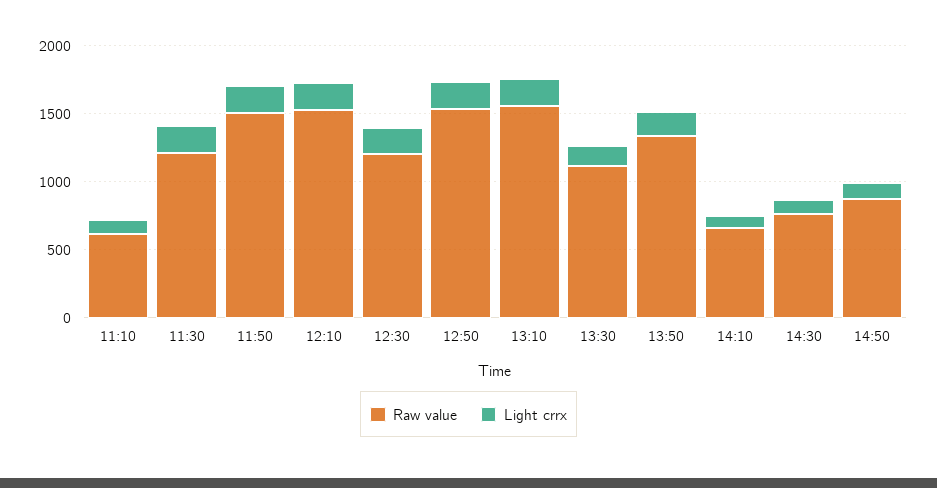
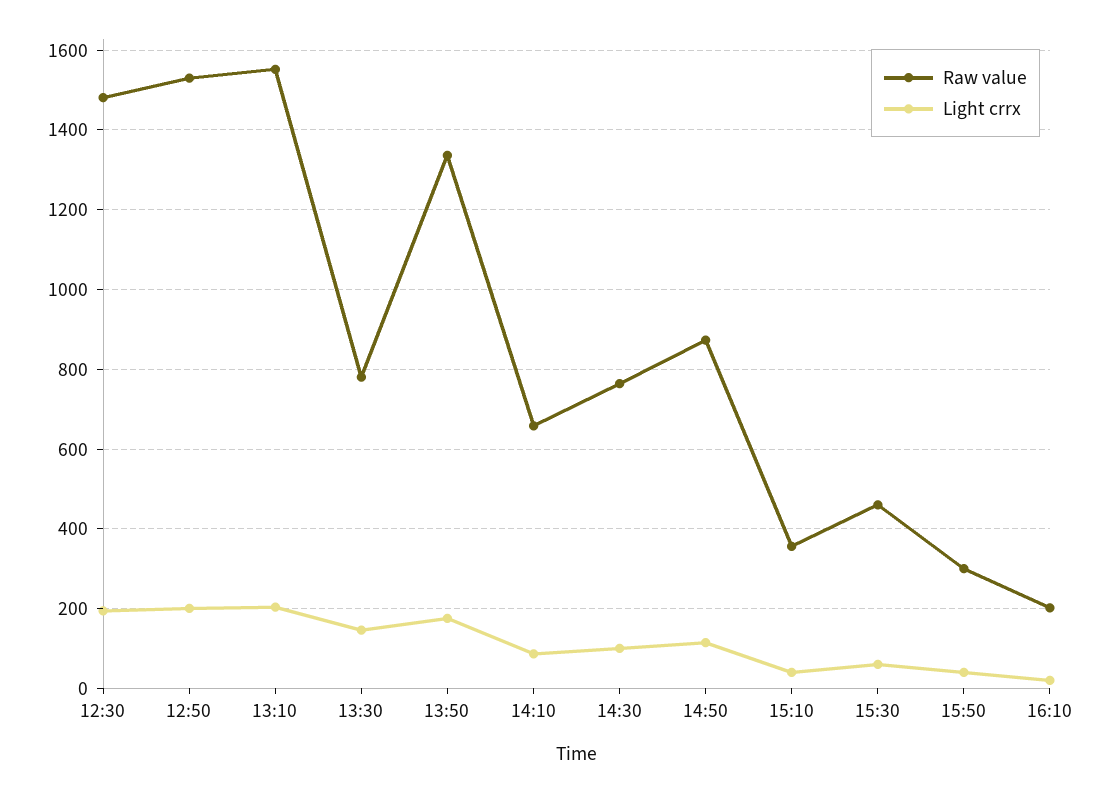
Raw value, 11:10: 600 -> none
Light crrx, 11:10: 100 -> none
Raw value, 11:30: 1200 -> none
Light crrx, 11:30: 200 -> none
Raw value, 11:50: 1500 -> none
Light crrx, 11:50: 200 -> none
Raw value, 12:10: 1500 -> none
Light crrx, 12:10: 200 -> none
Raw value, 12:30: 1200 -> 1480
Raw value, 13:30: 1100 -> 780
Raw value, 15:10: none -> 360
Light crrx, 15:10: none -> 40
Raw value, 15:30: none -> 460
Light crrx, 15:30: none -> 60
Raw value, 15:50: none -> 300
Light crrx, 15:50: none -> 40
Raw value, 16:10: none -> 200
Light crrx, 16:10: none -> 20

